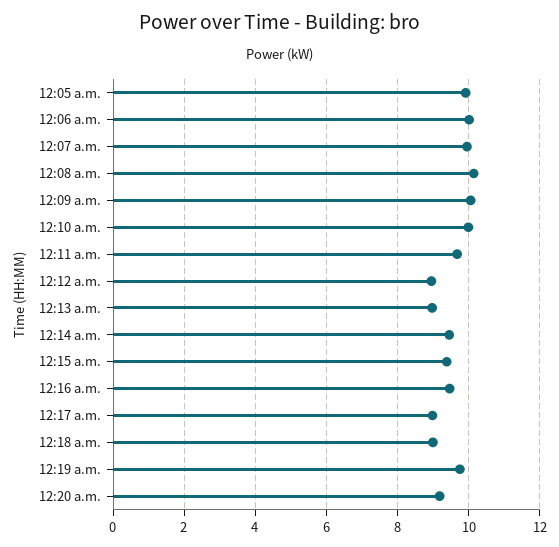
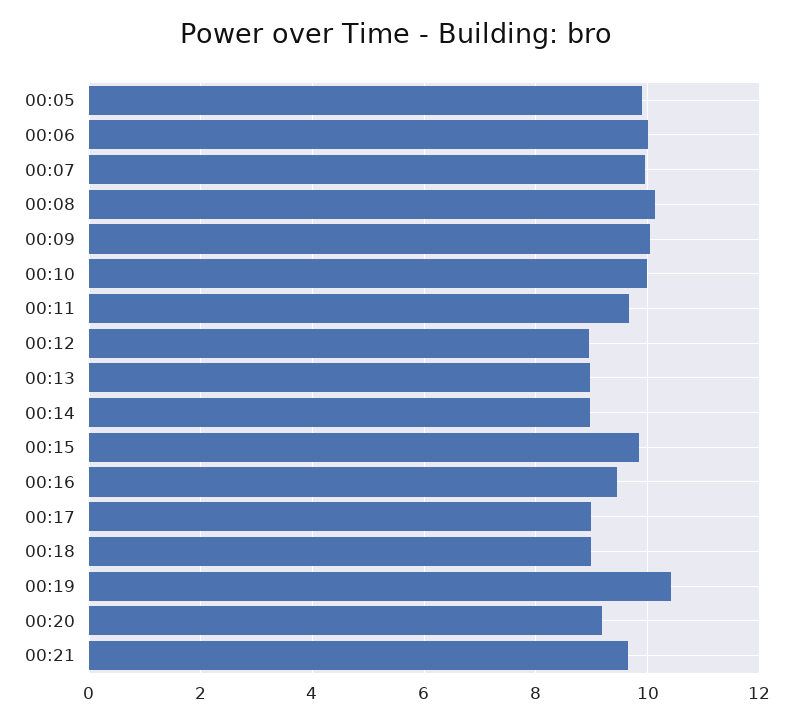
12:14 a.m.: 9.4 -> 9
12:15 a.m.: 9.4 -> 9.8
12:19 a.m.: 9.8 -> 10.4
00:21: none -> 9.6

